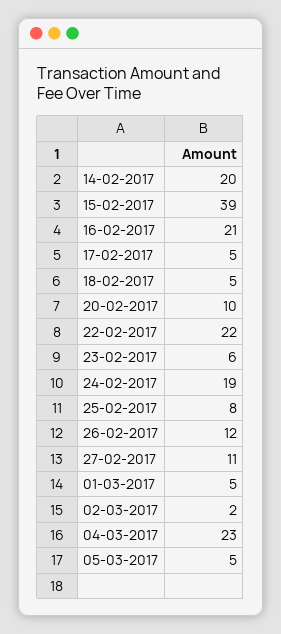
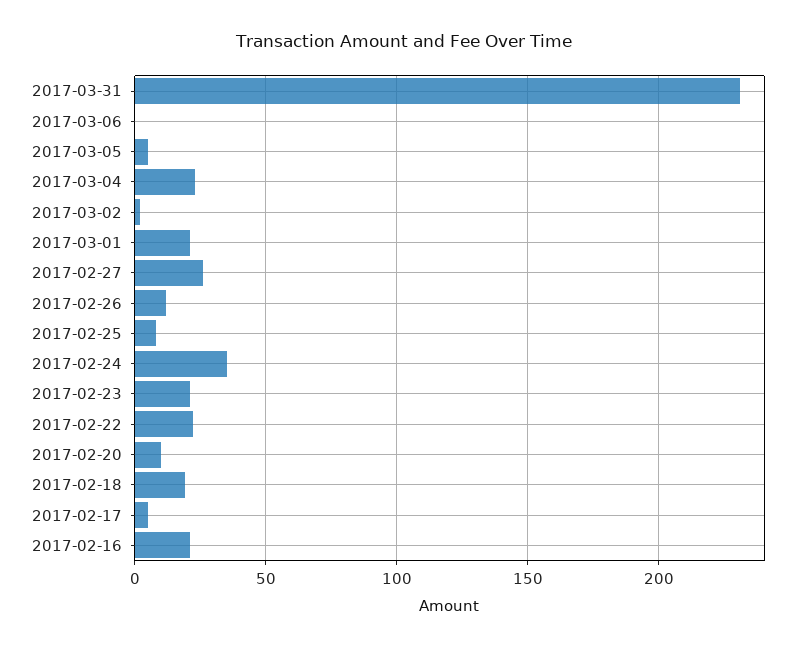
14-02-2017: 20 -> none
15-02-2017: 39 -> none
18-02-2017: 5 -> 20
23-02-2017: 6 -> 20
24-02-2017: 19 -> 35
27-02-2017: 11 -> 25
01-03-2017: 5 -> 20
2017-03-31: none -> 230
2017-03-06: none -> 0

